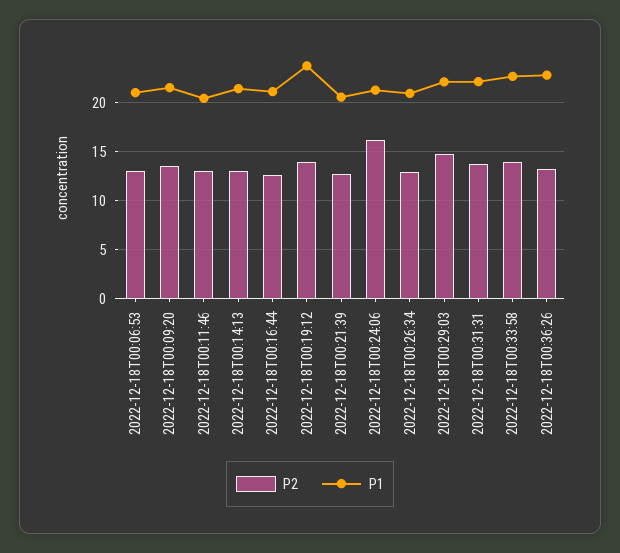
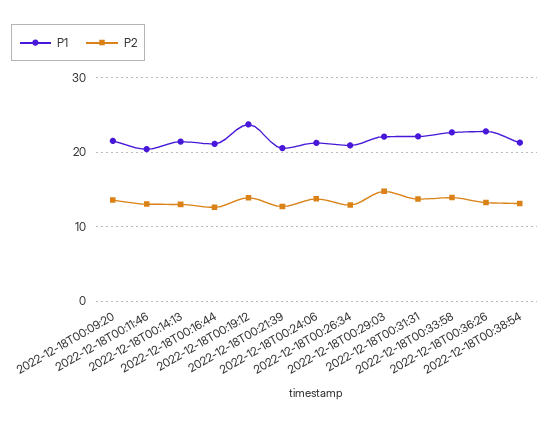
P2, 2022-12-18T00:06:53: 13 -> none
P1, 2022-12-18T00:06:53: 21 -> none
P2, 2022-12-18T00:24:06: 16 -> 14
P1, 2022-12-18T00:38:54: none -> 21
P2, 2022-12-18T00:38:54: none -> 13

